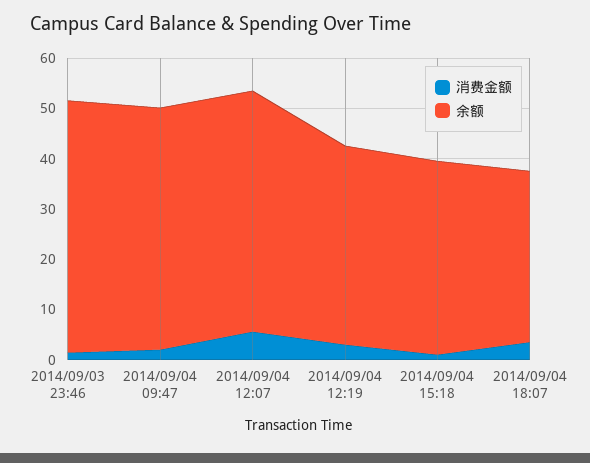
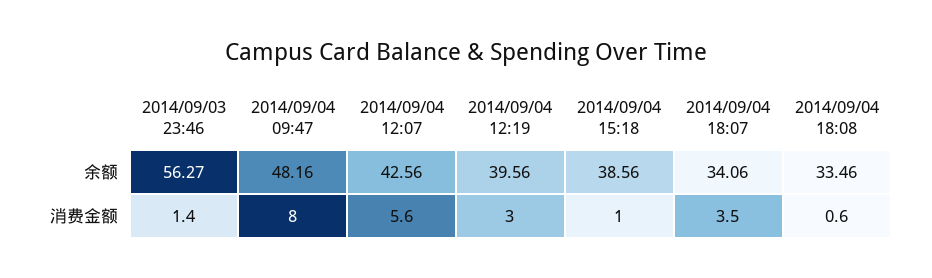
余额, 2014/09/03 23:46: 50 -> 56.27
消费金额, 2014/09/04 09:47: 2 -> 8
余额, 2014/09/04 12:07: 48 -> 42.56
余额, 2014/09/04 18:08: none -> 33.46
消费金额, 2014/09/04 18:08: none -> 0.6

